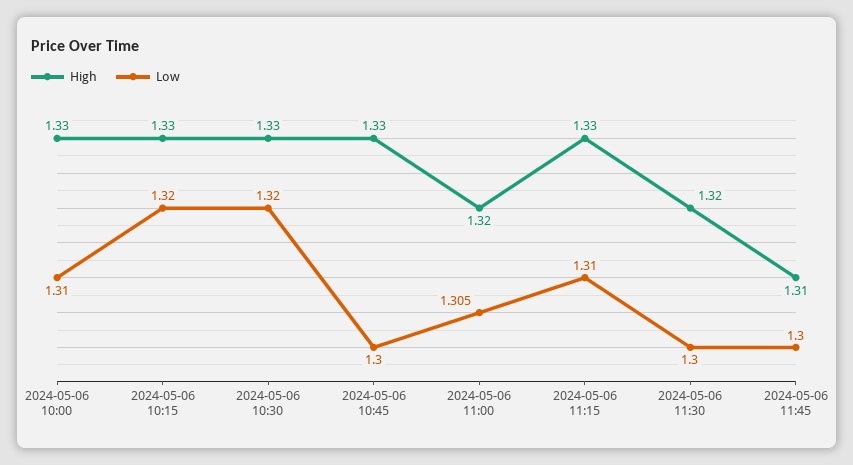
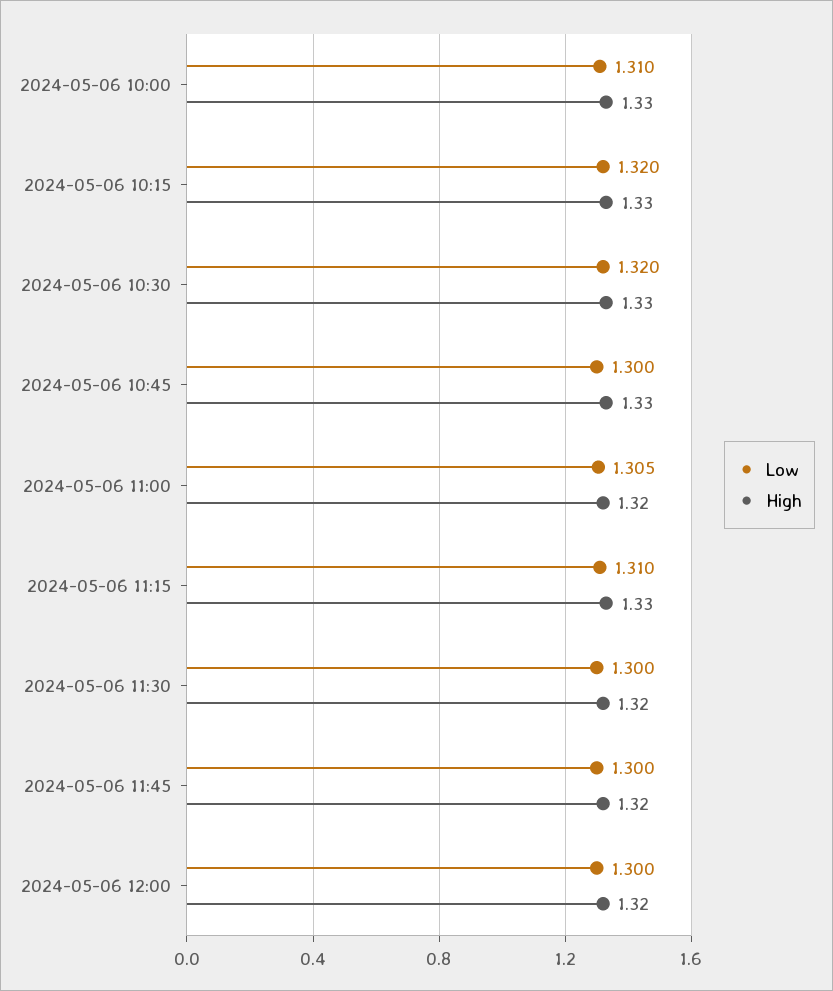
High, 2024-05-06 11:45: 1.31 -> 1.32
Low, 2024-05-06 12:00: none -> 1.3
High, 2024-05-06 12:00: none -> 1.32

